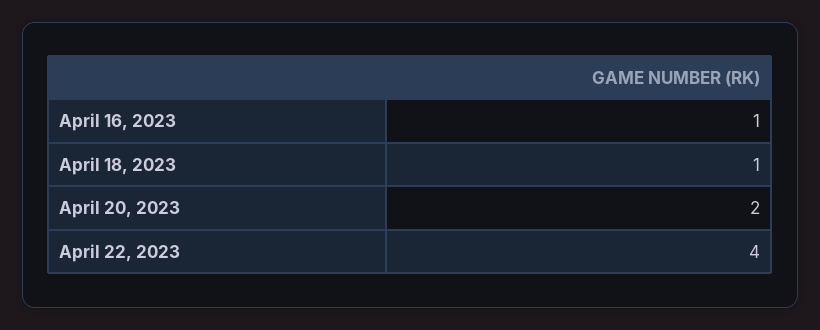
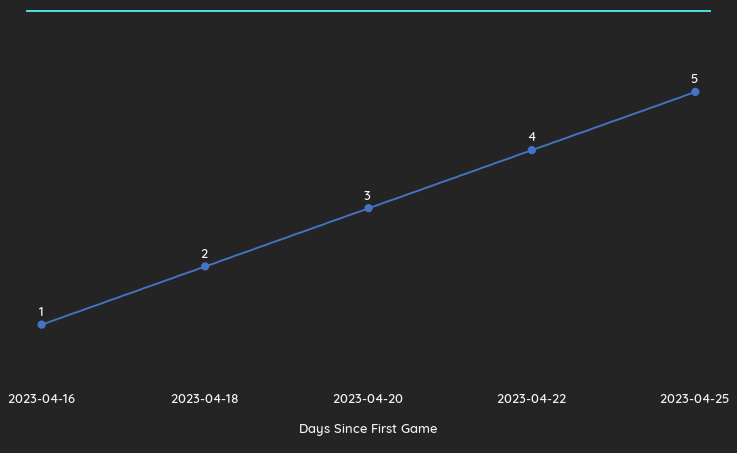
April 18, 2023: 1 -> 2
April 20, 2023: 2 -> 3
2023-04-25: none -> 5

